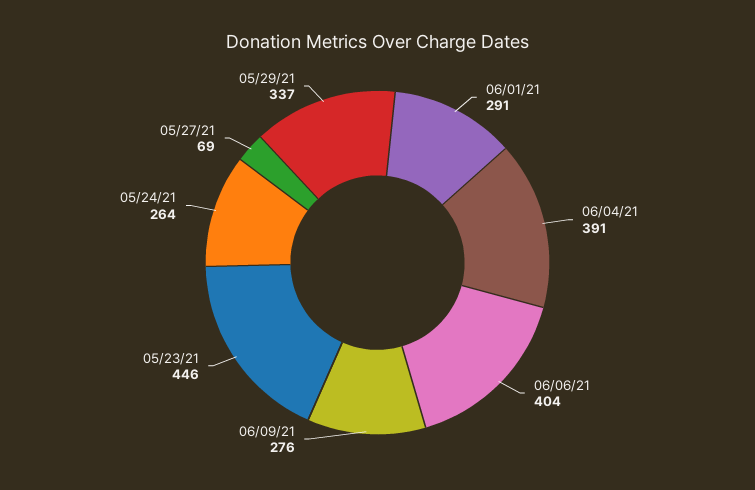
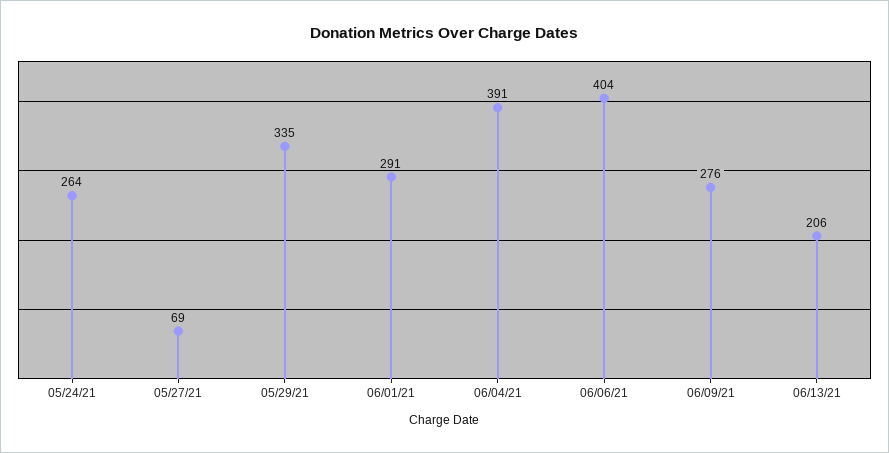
05/23/21: 446 -> none
05/29/21: 337 -> 335
06/13/21: none -> 206

